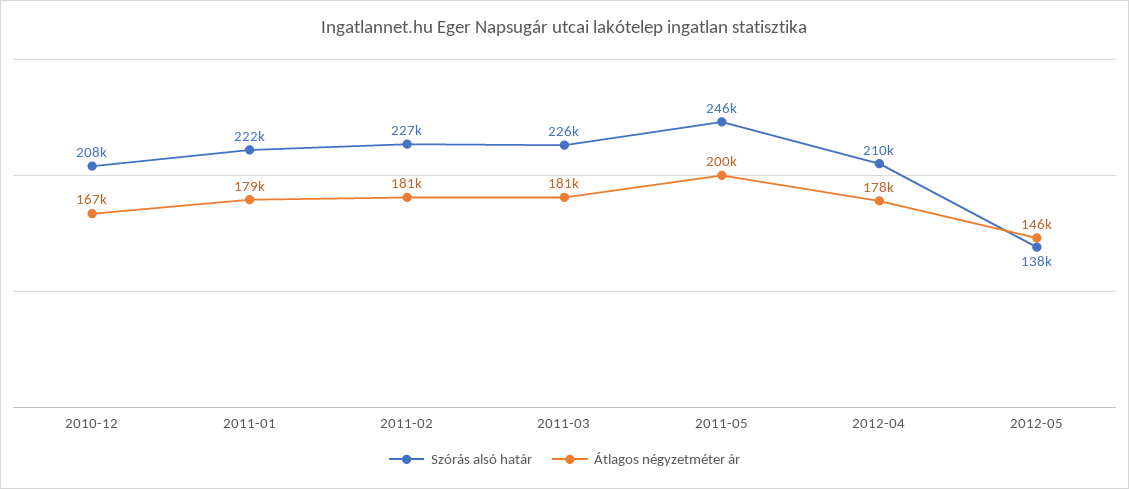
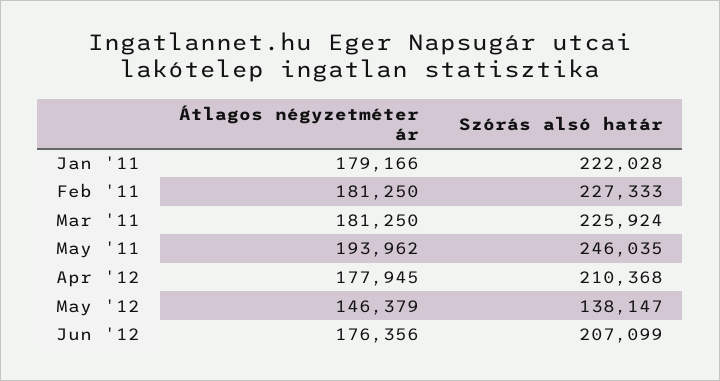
Szórás alsó határ, 2010-12: 208000 -> none
Átlagos négyzetméter ár, 2010-12: 167000 -> none
Átlagos négyzetméter ár, 2011-05: 200000 -> 193962
Átlagos négyzetméter ár, Jun '12: none -> 176356
Szórás alsó határ, Jun '12: none -> 207099

